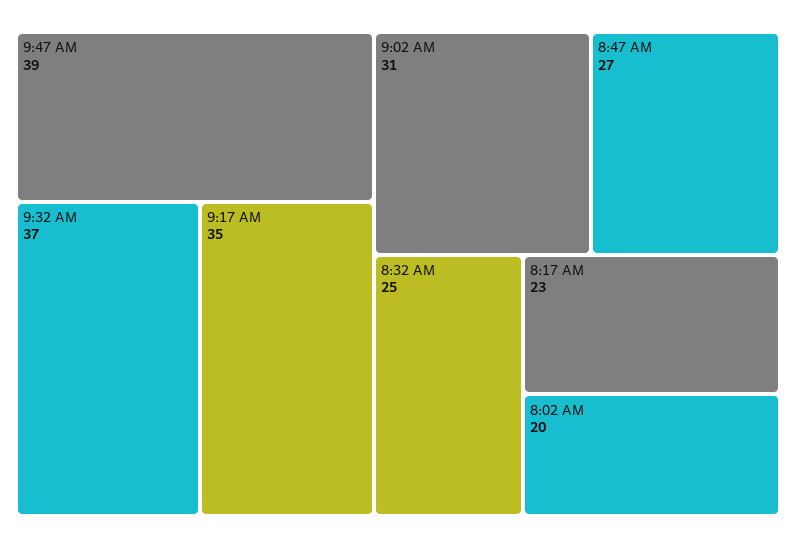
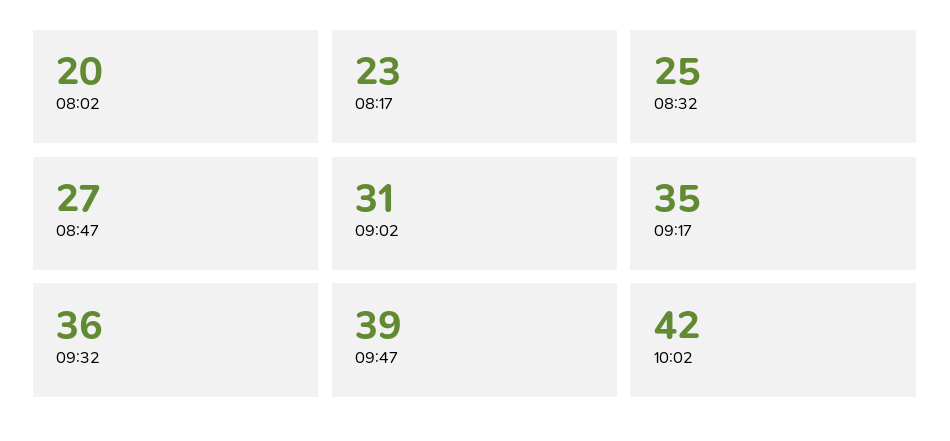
9:32 AM: 37 -> 36
10:02: none -> 42

